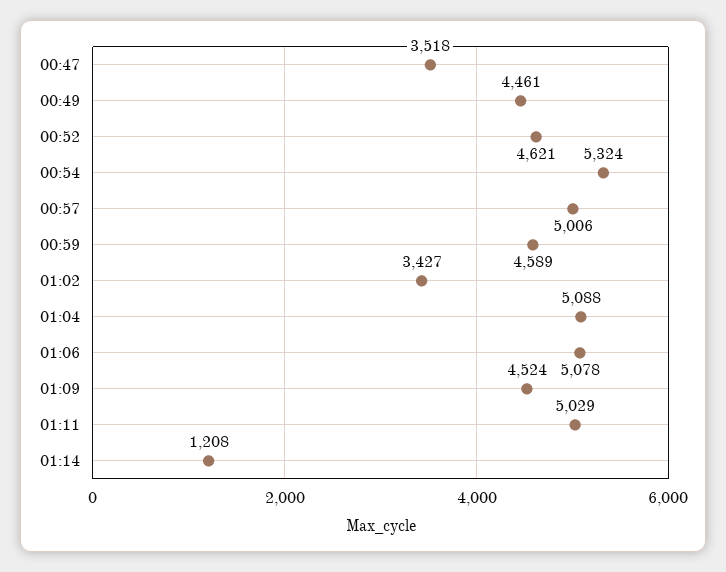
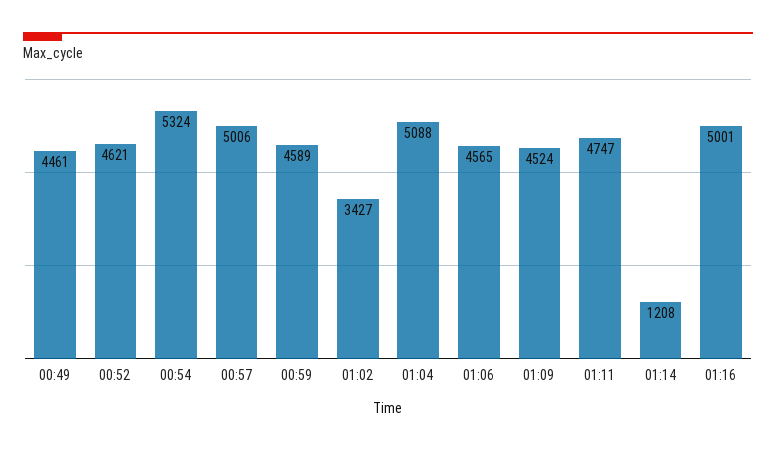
00:47: 3518 -> none
01:06: 5078 -> 4565
01:11: 5029 -> 4747
01:16: none -> 5001

